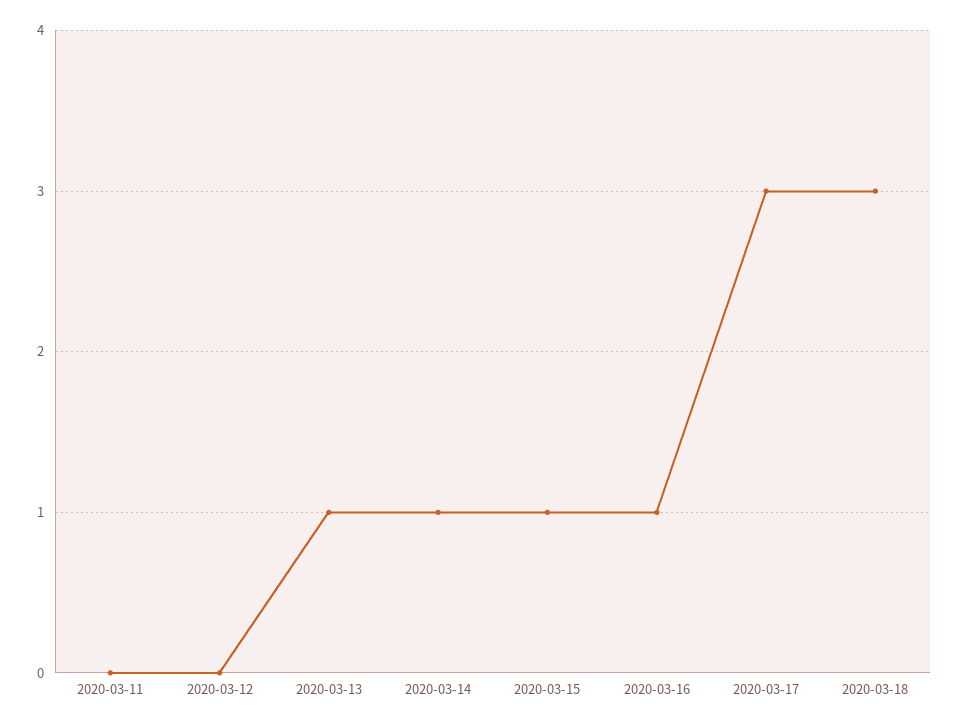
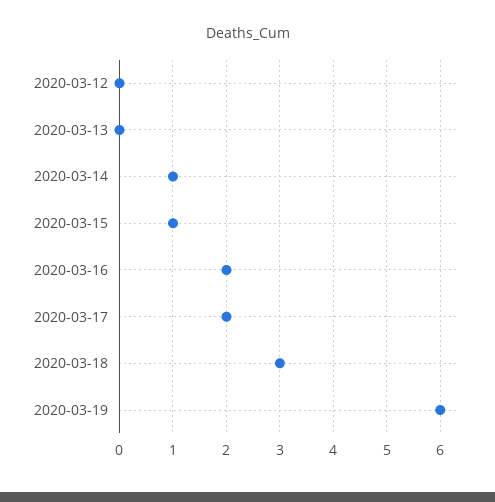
2020-03-11: 0 -> none
2020-03-13: 1 -> 0
2020-03-16: 1 -> 2
2020-03-17: 3 -> 2
2020-03-19: none -> 6

